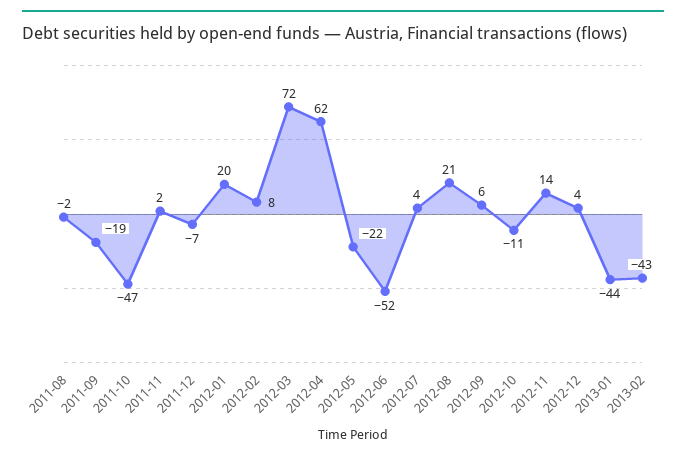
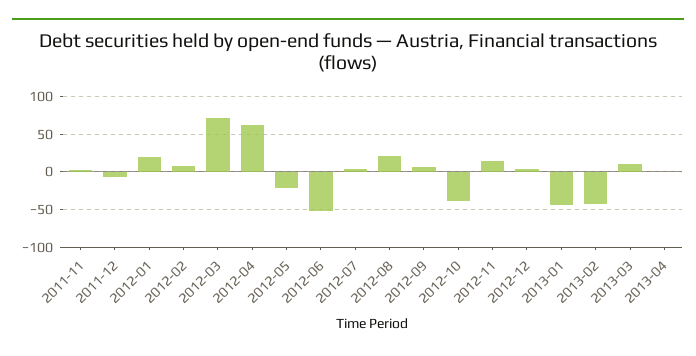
2011-08: -2 -> none
2011-09: -19 -> none
2011-10: -47 -> none
2012-10: -11 -> -40
2013-03: none -> 10
2013-04: none -> 0

